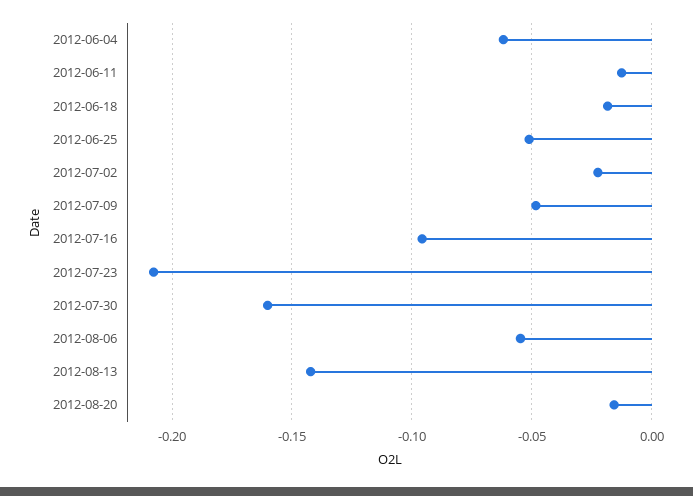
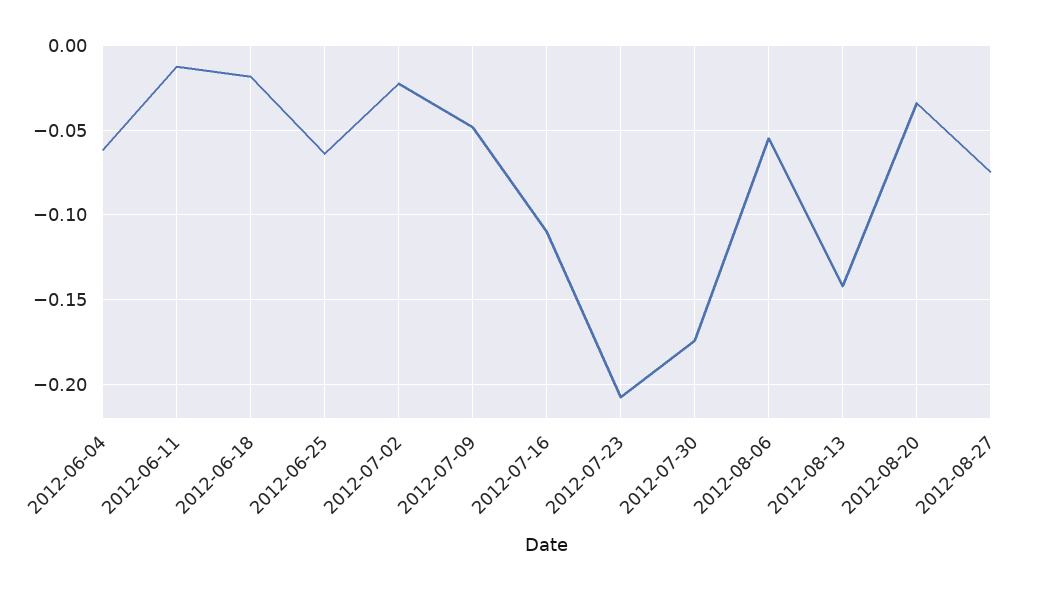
2012-06-25: -0.05 -> -0.065
2012-07-16: -0.095 -> -0.11
2012-07-30: -0.16 -> -0.175
2012-08-20: -0.015 -> -0.035
2012-08-27: none -> -0.075

